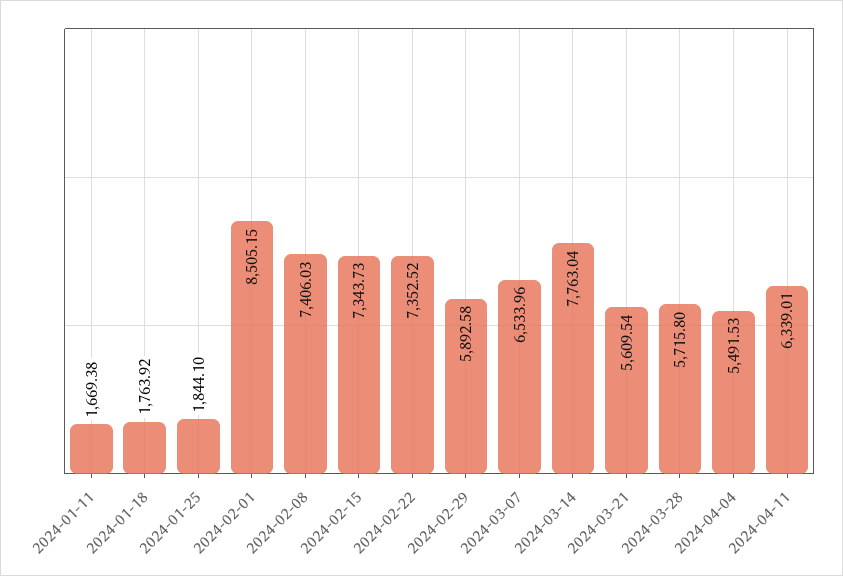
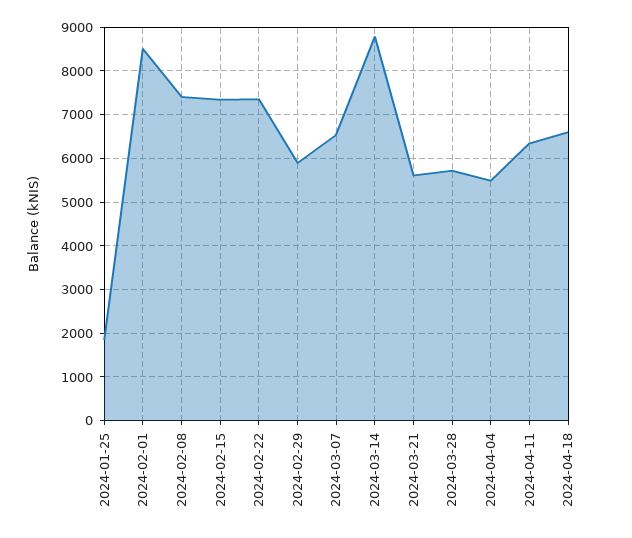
2024-01-11: 1669.38 -> none
2024-01-18: 1763.92 -> none
2024-03-14: 7763.04 -> 8800
2024-04-18: none -> 6600

